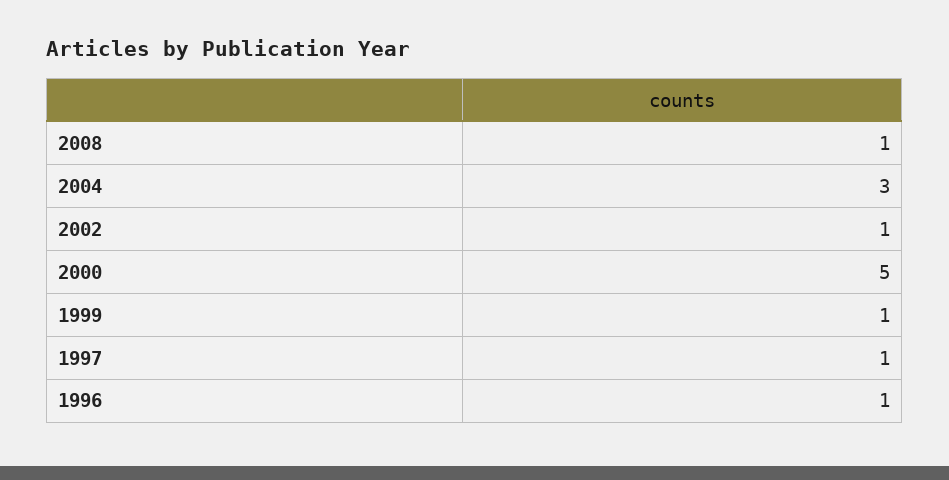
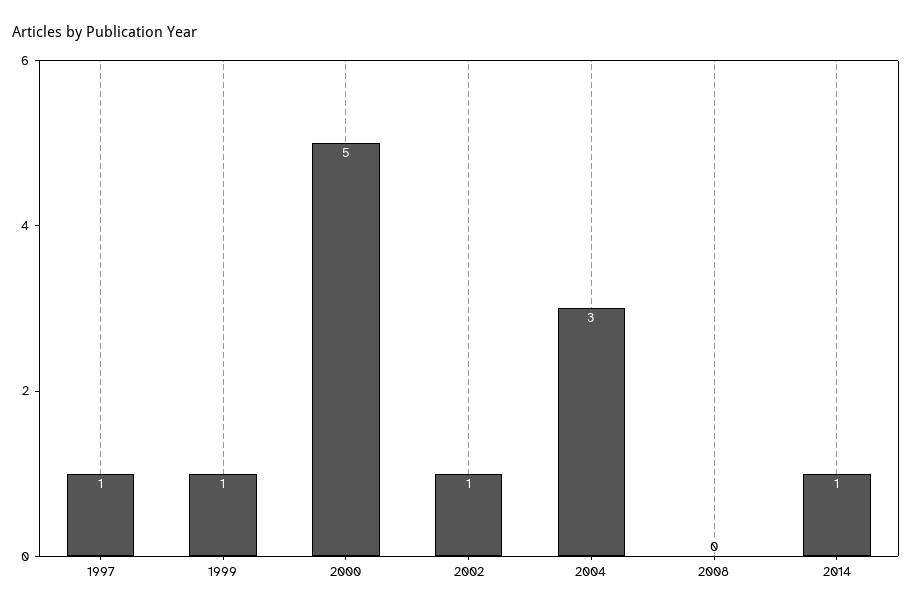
2008: 1 -> 0
1996: 1 -> none
2014: none -> 1

